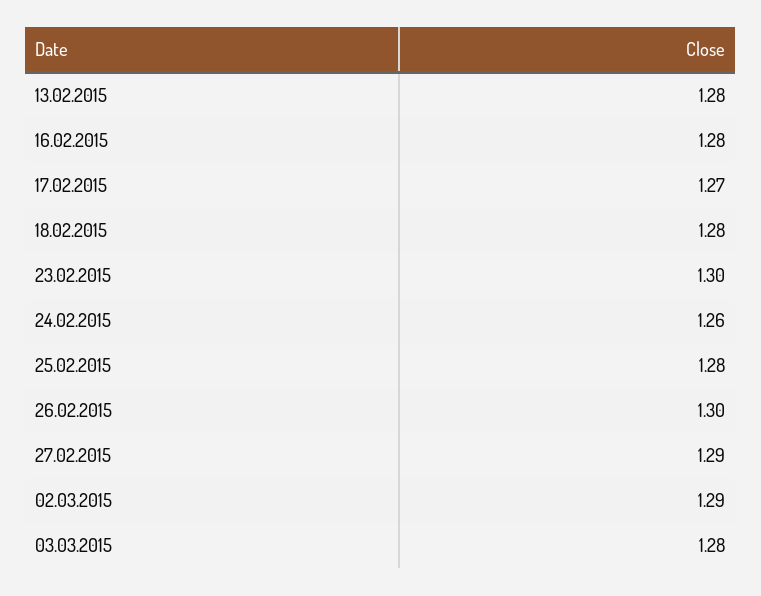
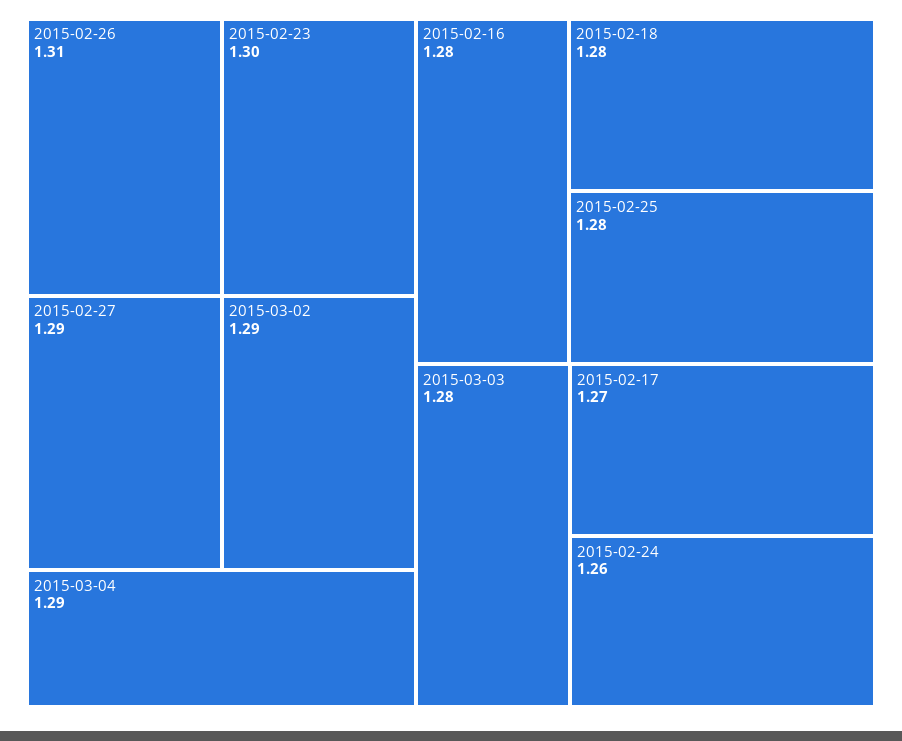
13.02.2015: 1.28 -> none
26.02.2015: 1.3 -> 1.31
2015-03-04: none -> 1.29

